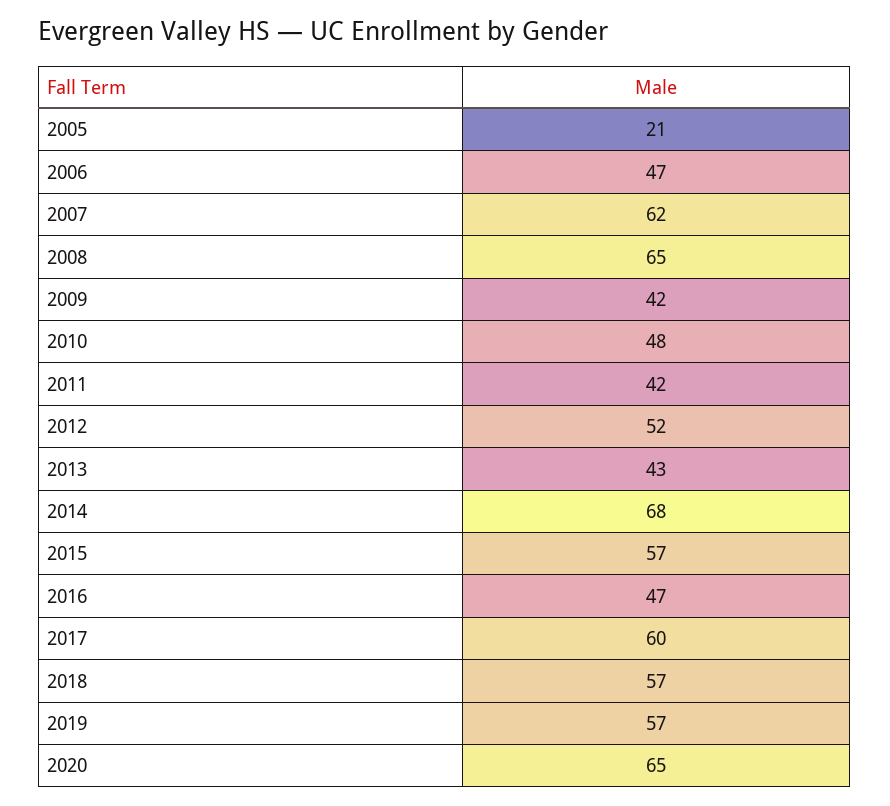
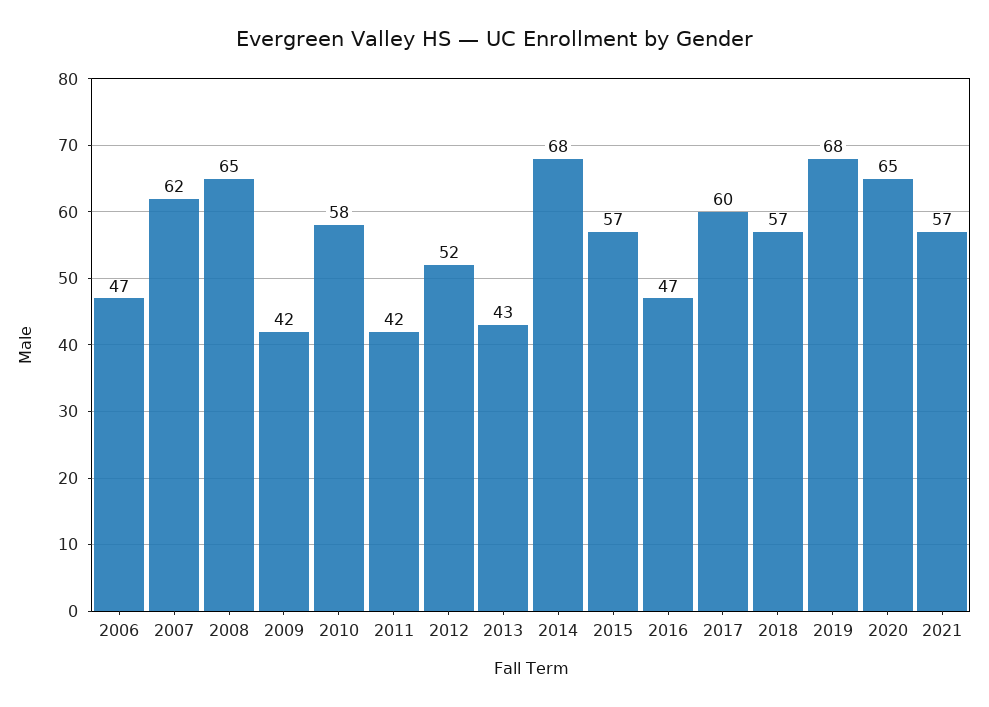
2005: 21 -> none
2010: 48 -> 58
2019: 57 -> 68
2021: none -> 57

